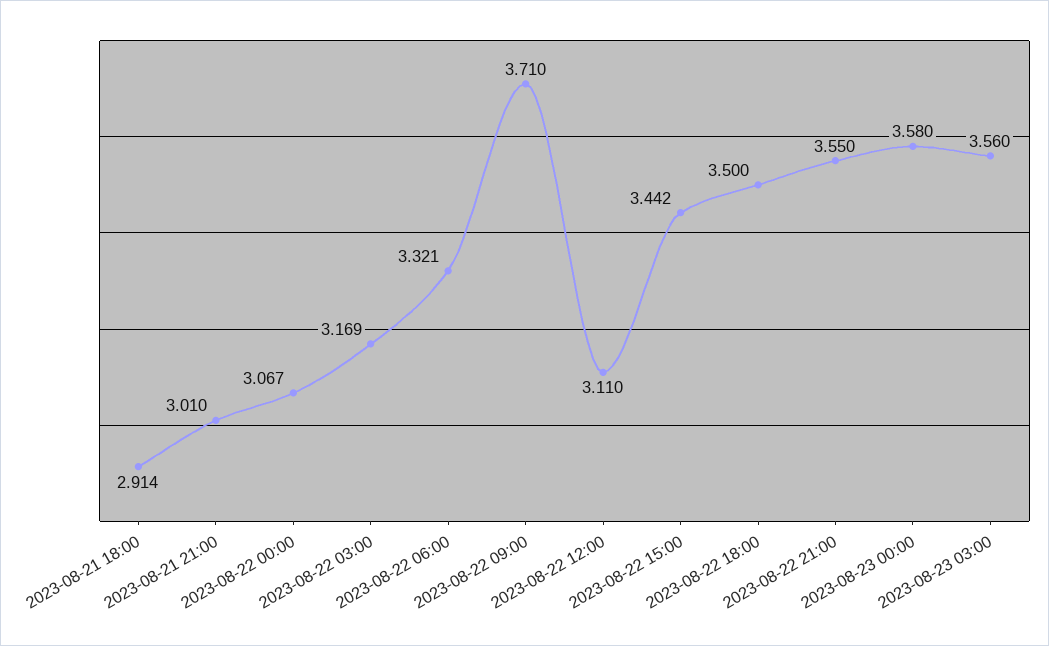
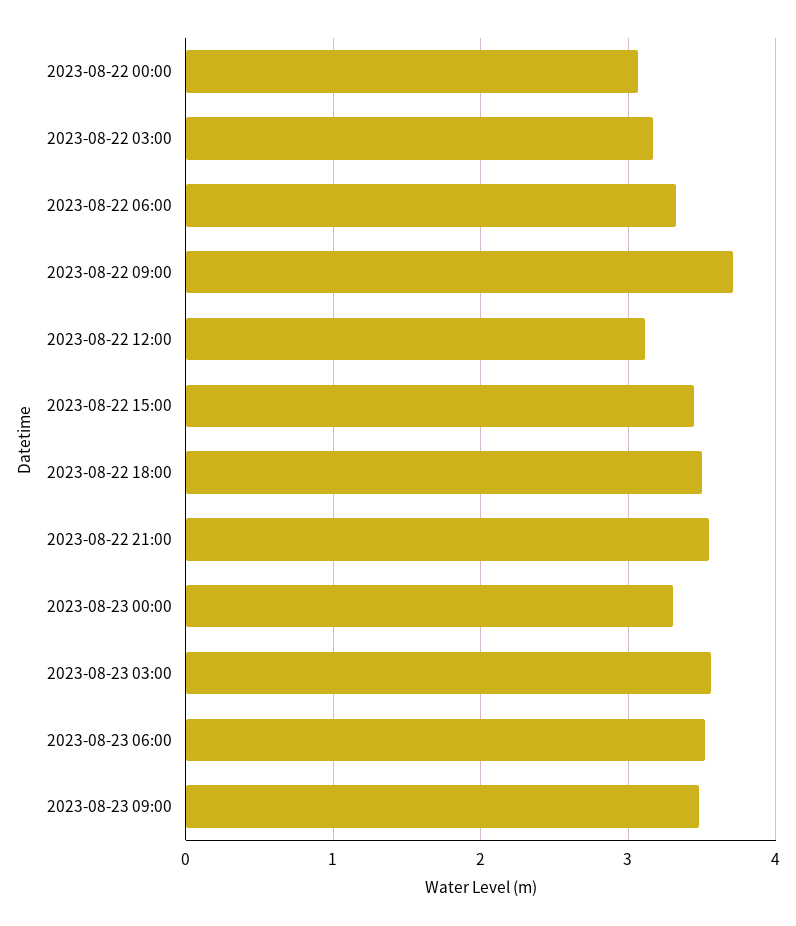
2023-08-21 18:00: 2.914 -> none
2023-08-21 21:00: 3.01 -> none
2023-08-23 00:00: 3.58 -> 3.3
2023-08-23 06:00: none -> 3.5
2023-08-23 09:00: none -> 3.5

